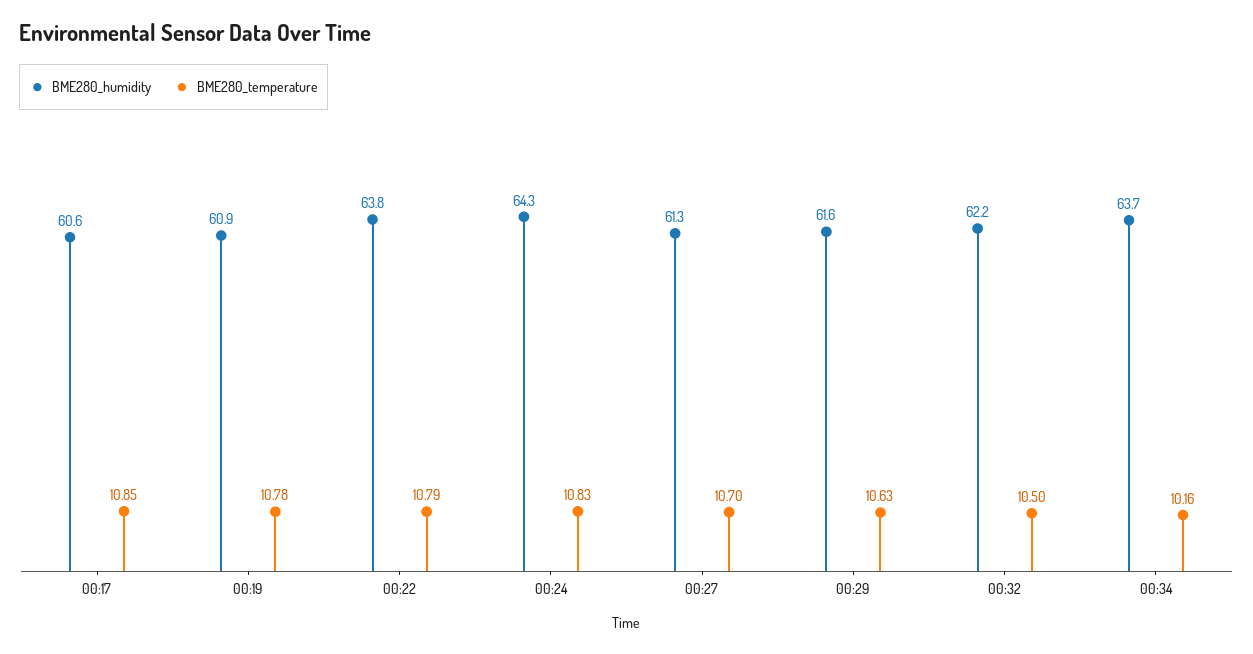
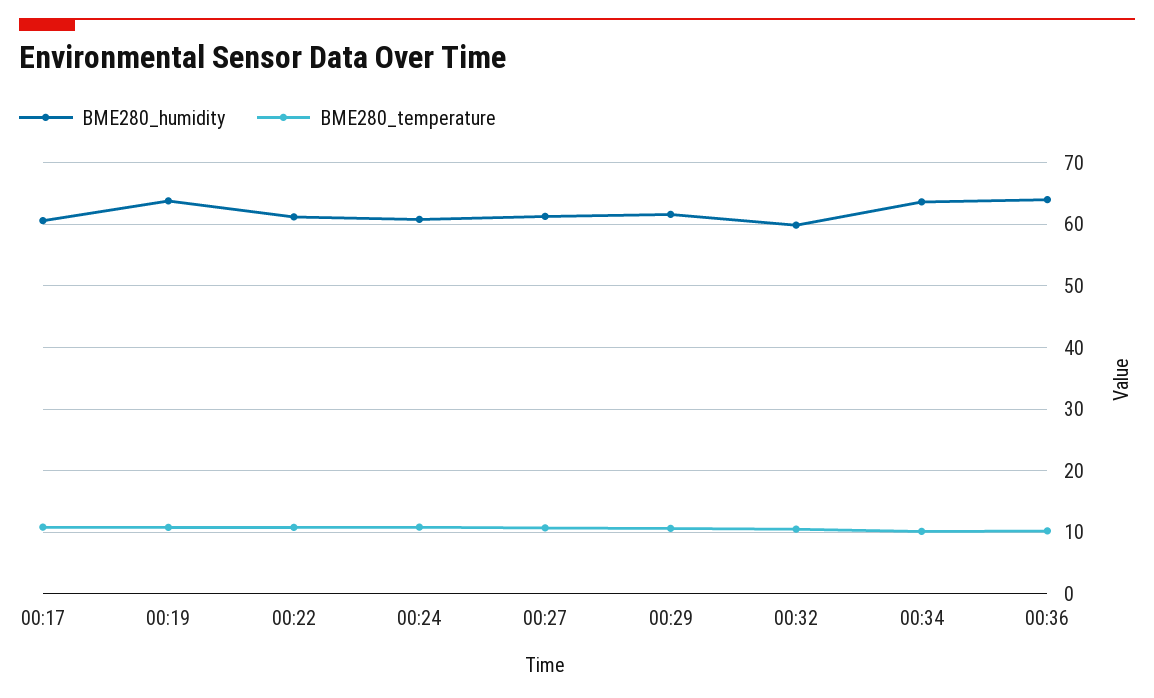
BME280_humidity, 00:19: 60.9 -> 64
BME280_humidity, 00:22: 63.8 -> 61
BME280_humidity, 00:24: 64.3 -> 61
BME280_humidity, 00:32: 62.2 -> 60
BME280_humidity, 00:36: none -> 64
BME280_temperature, 00:36: none -> 10

